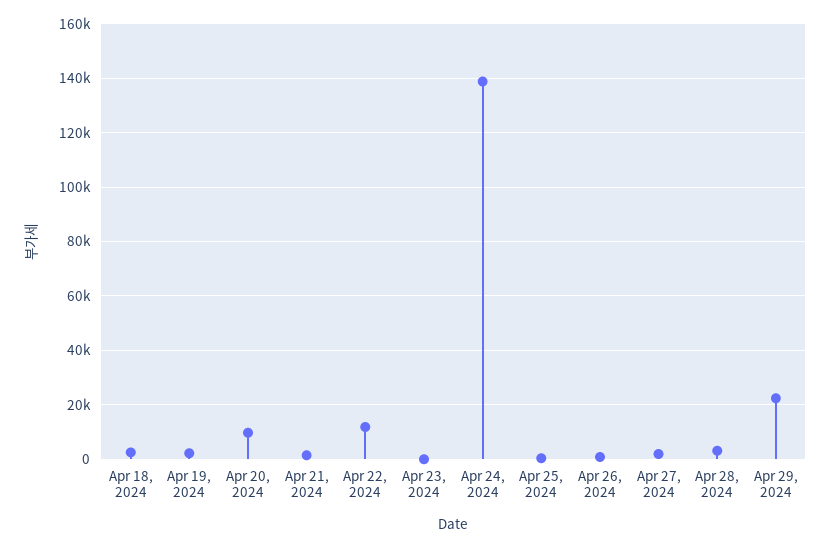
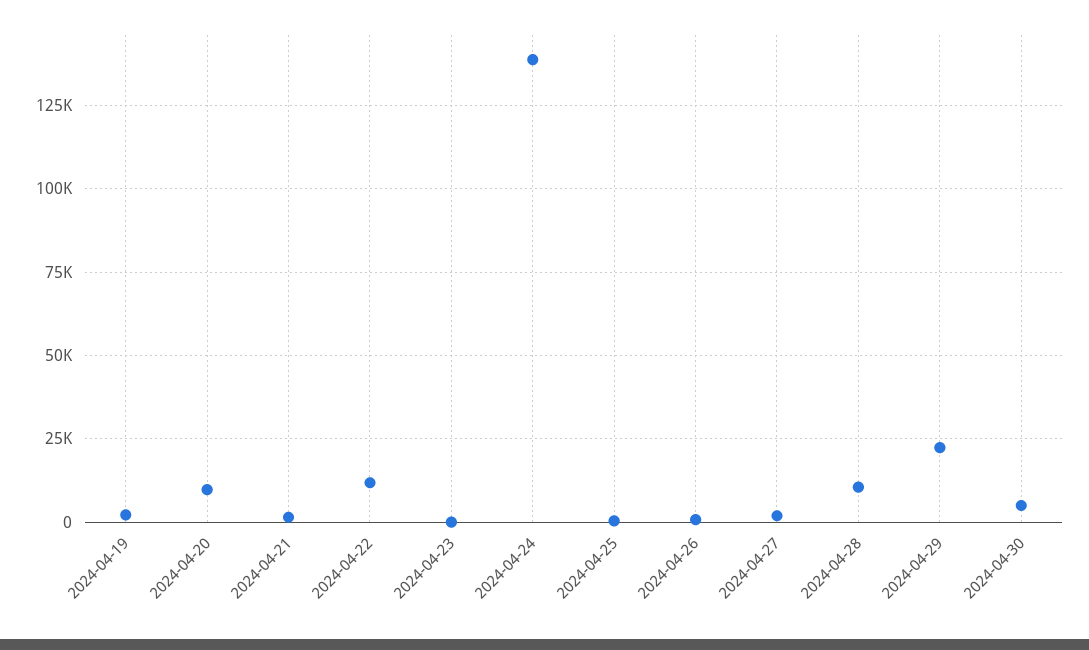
Apr 18, 2024: 2500 -> none
Apr 28, 2024: 2500 -> 10000
2024-04-30: none -> 5000

